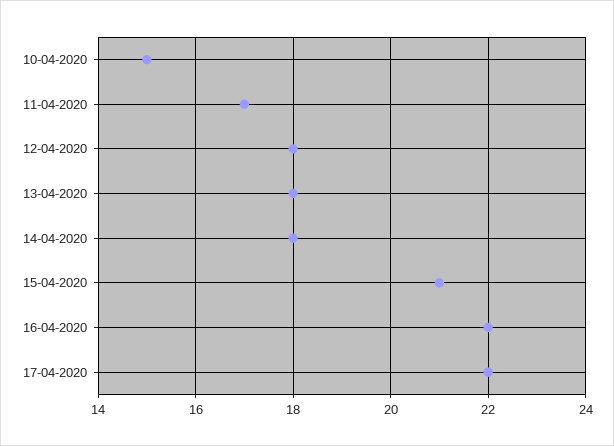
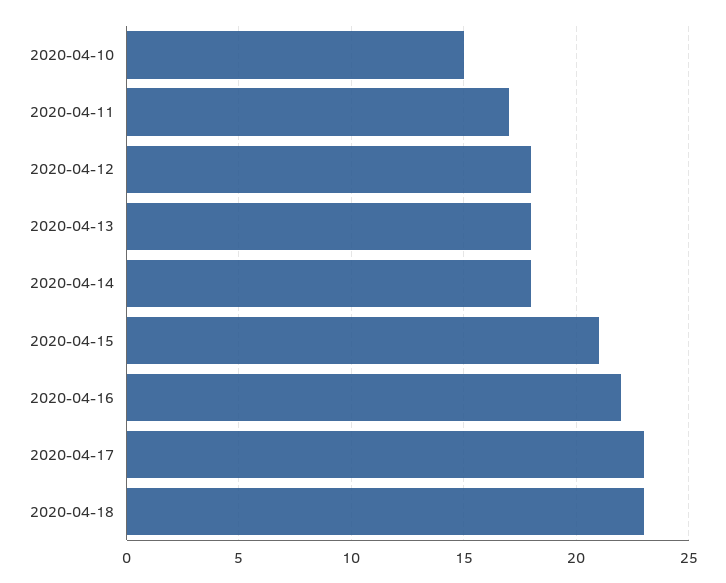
17-04-2020: 22 -> 23
2020-04-18: none -> 23

